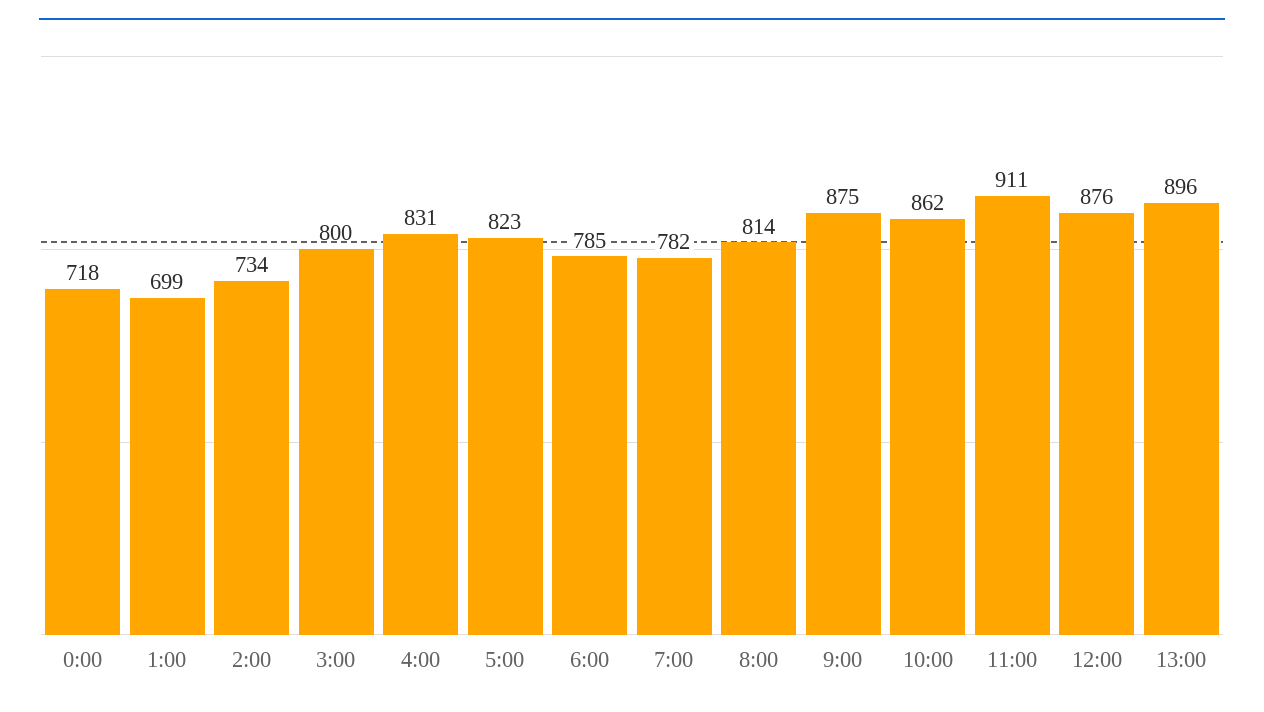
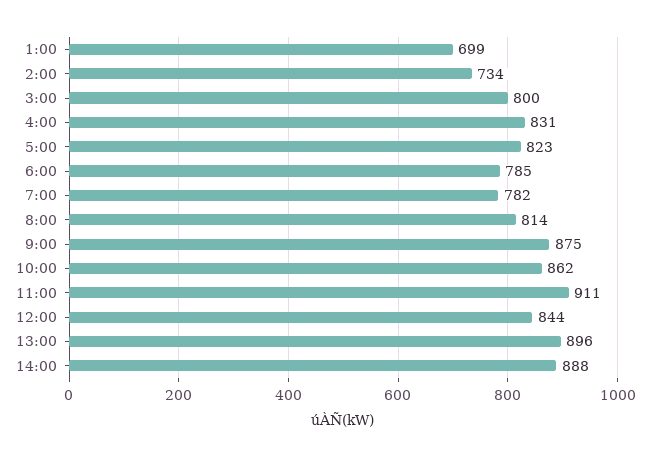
0:00: 718 -> none
12:00: 876 -> 844
14:00: none -> 888

